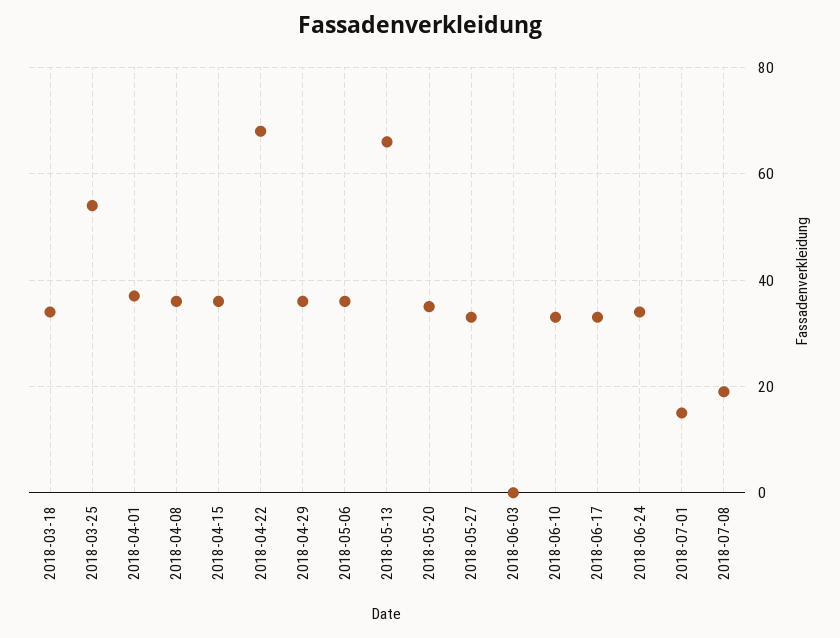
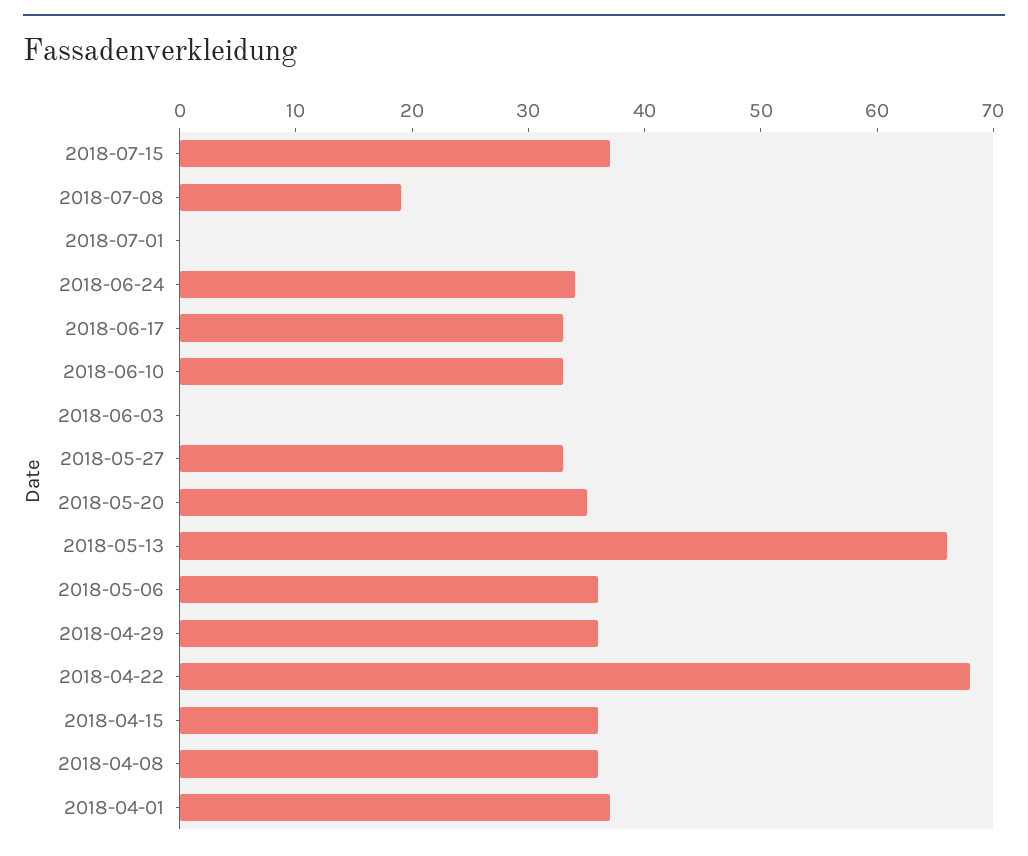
2018-03-18: 35 -> none
2018-03-25: 55 -> none
2018-07-01: 15 -> 0
2018-07-15: none -> 37

